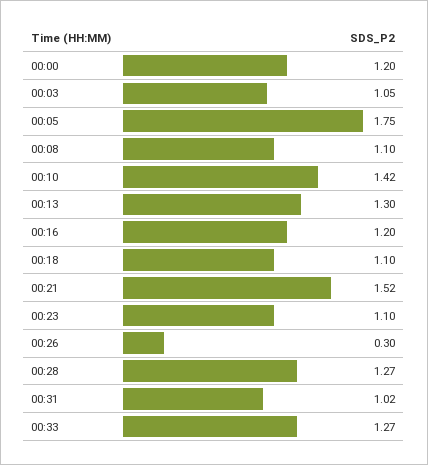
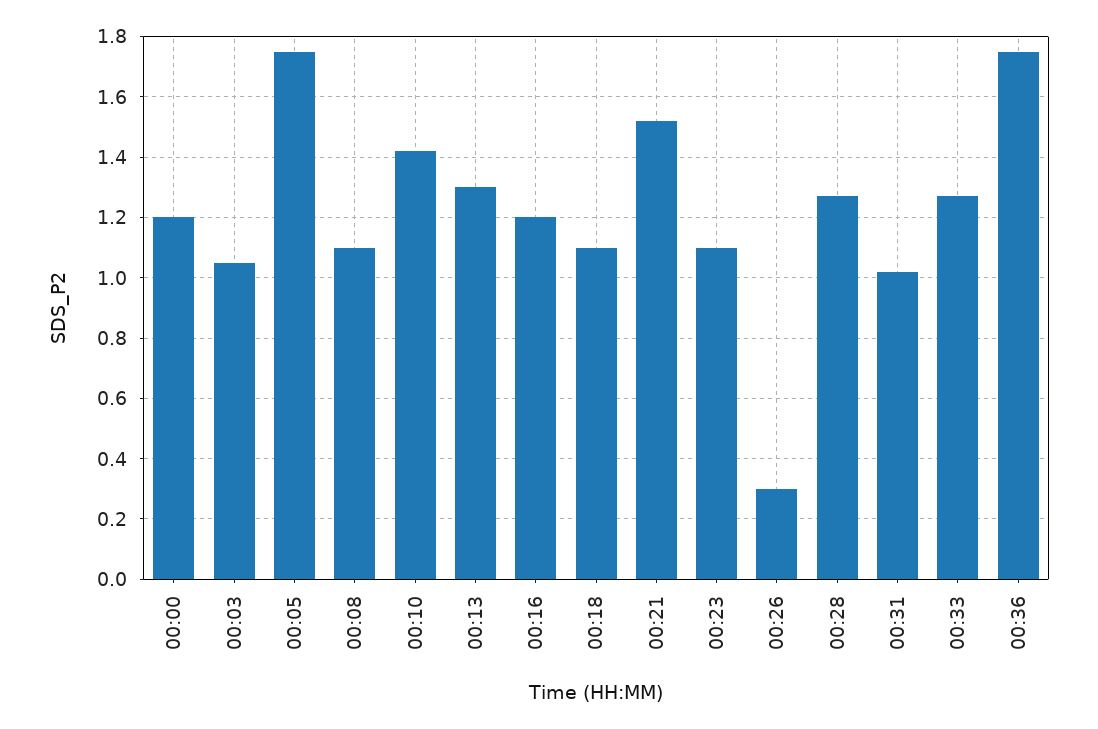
00:36: none -> 1.75

